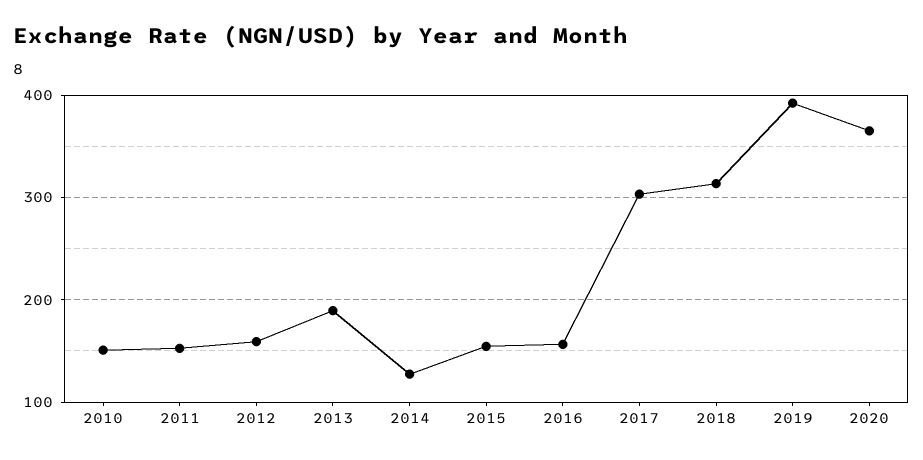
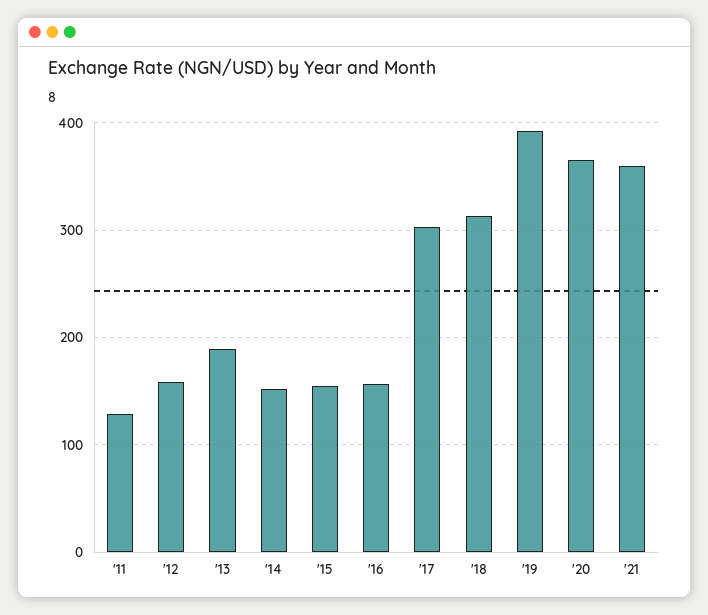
2010: 150 -> none
2011: 150 -> 130
2014: 130 -> 150
'21: none -> 360

